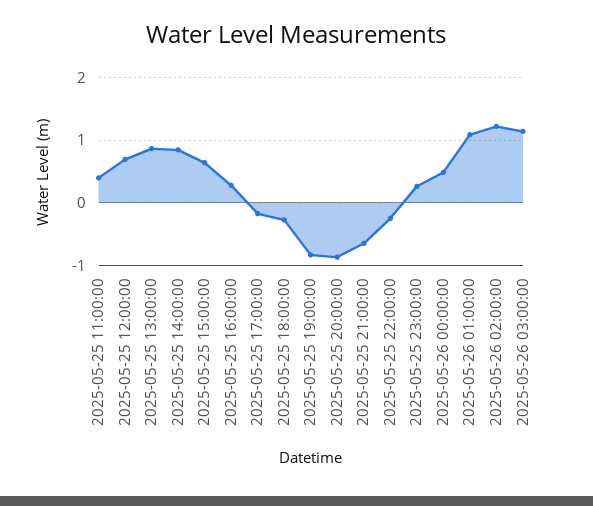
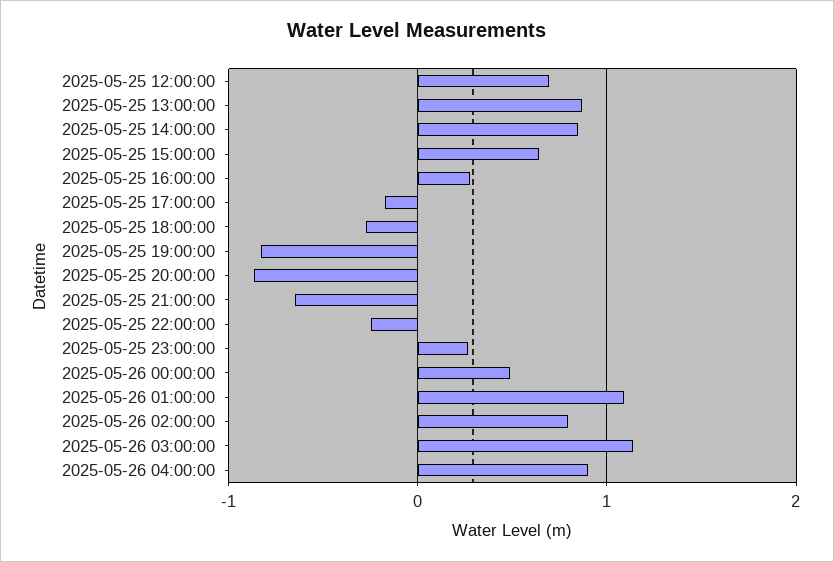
2025-05-25 11:00:00: 0.4 -> none
2025-05-26 02:00:00: 1.2 -> 0.8
2025-05-26 04:00:00: none -> 0.9

